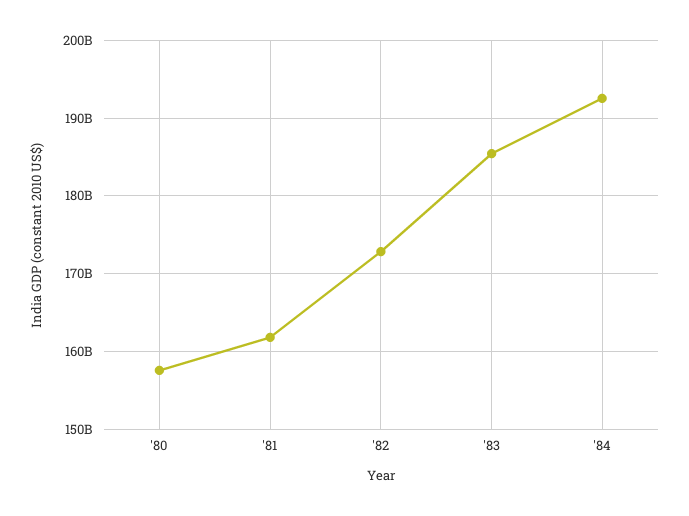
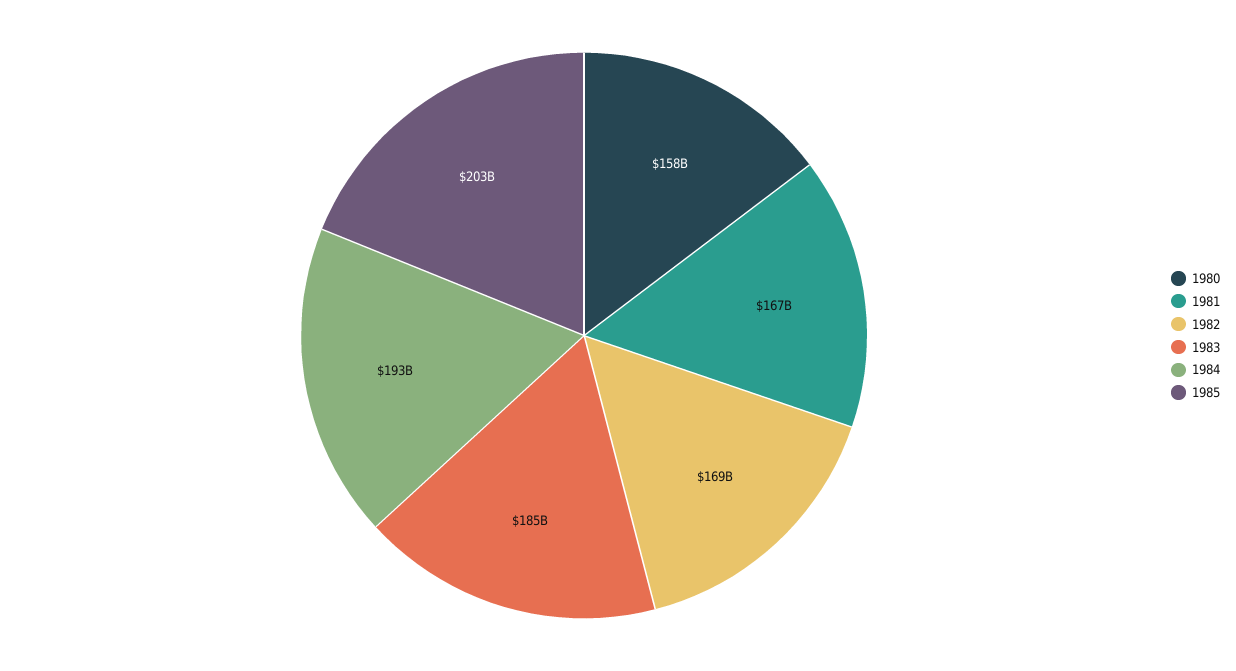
'81: 162000000000 -> 167000000000
'82: 173000000000 -> 169000000000
1985: none -> 203000000000

